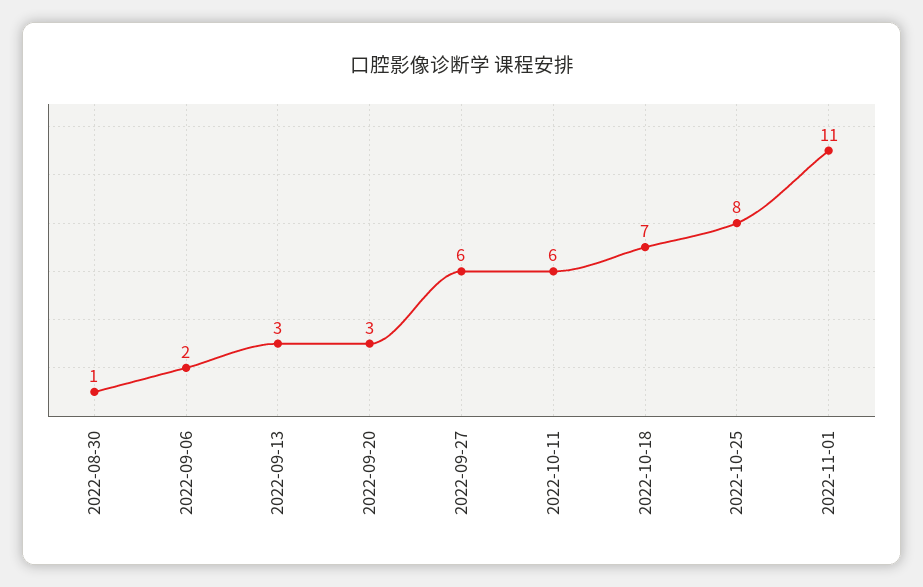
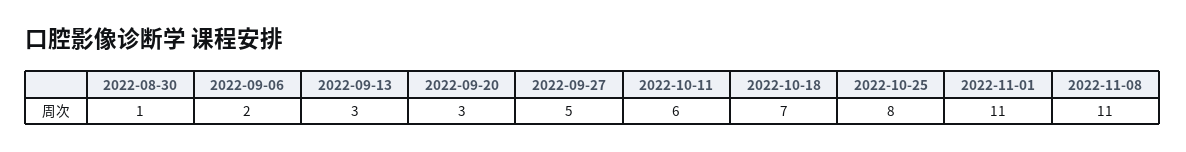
2022-09-27: 6 -> 5
2022-11-08: none -> 11

